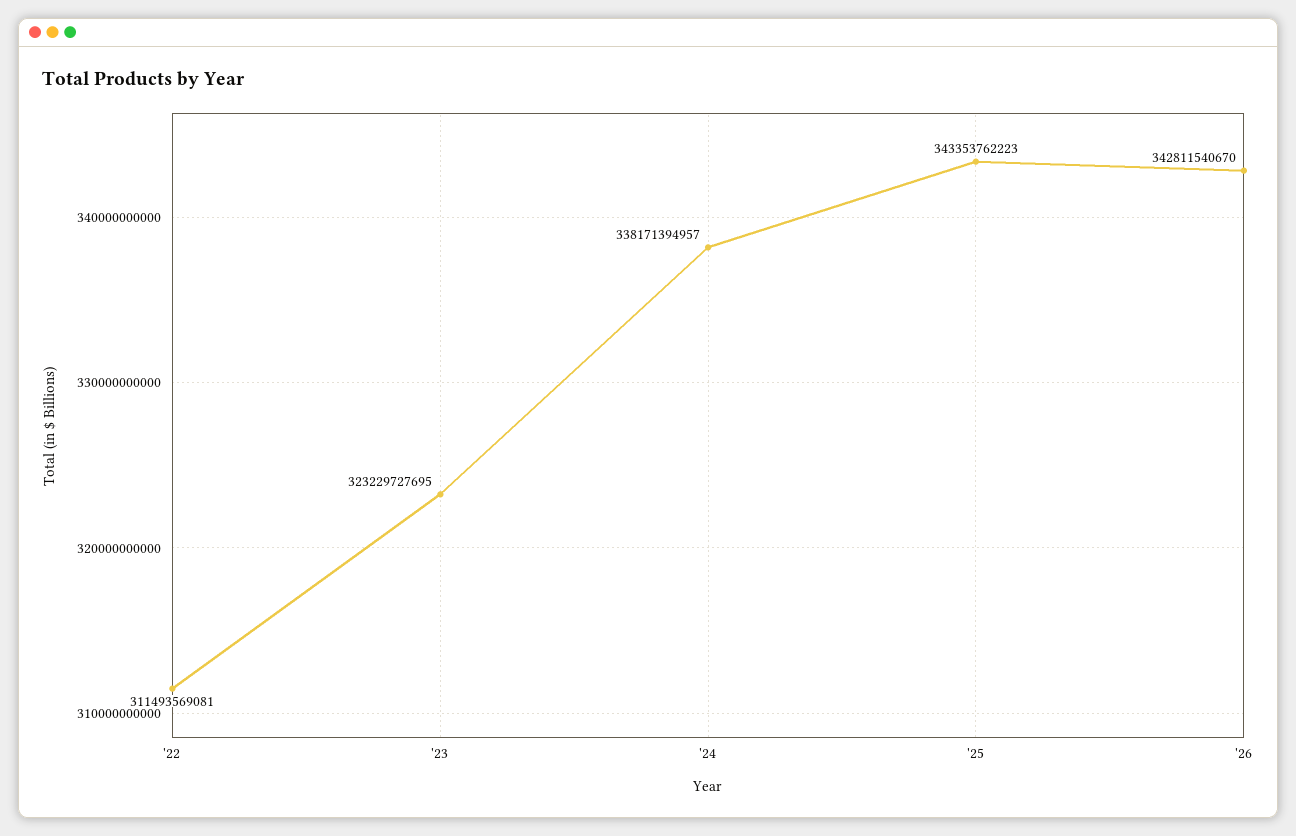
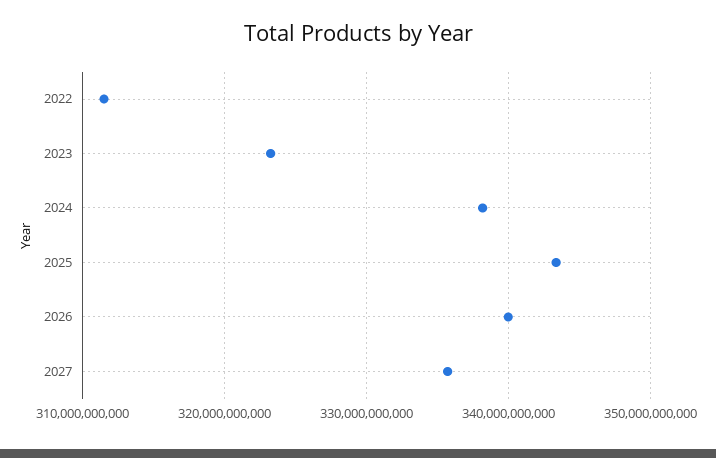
'26: 342811540670 -> 340000000000
2027: none -> 336000000000

